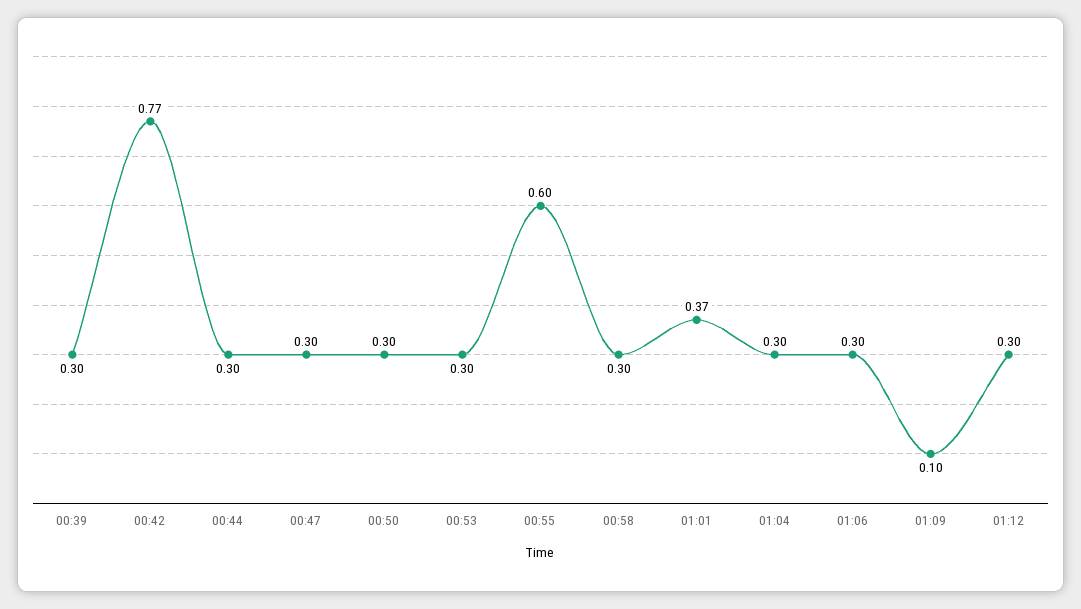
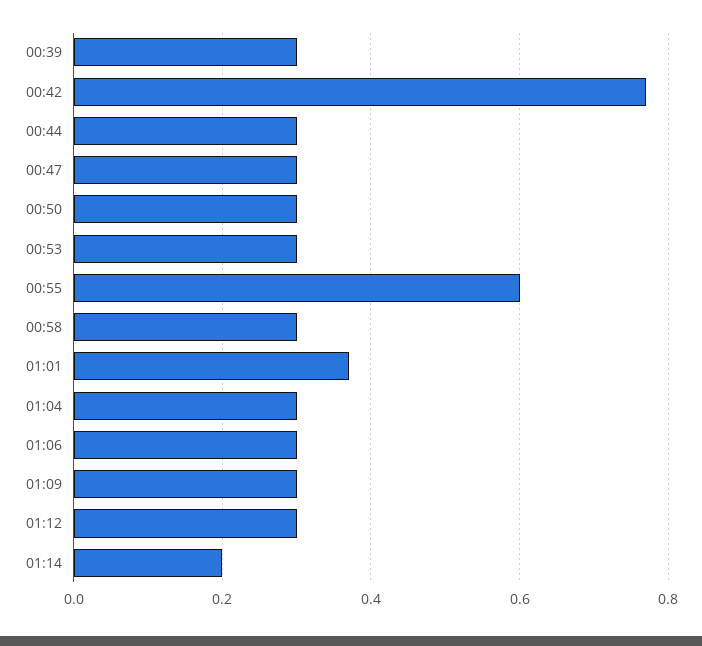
01:09: 0.1 -> 0.3
01:14: none -> 0.2

